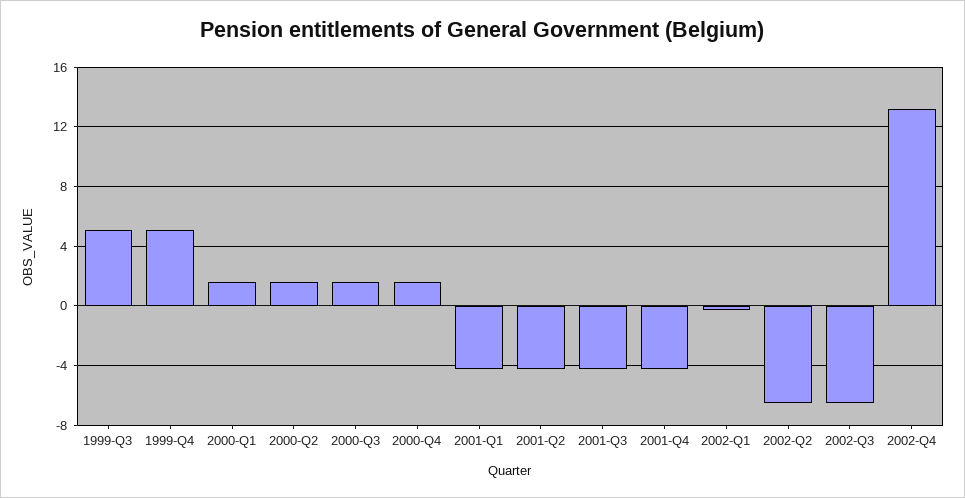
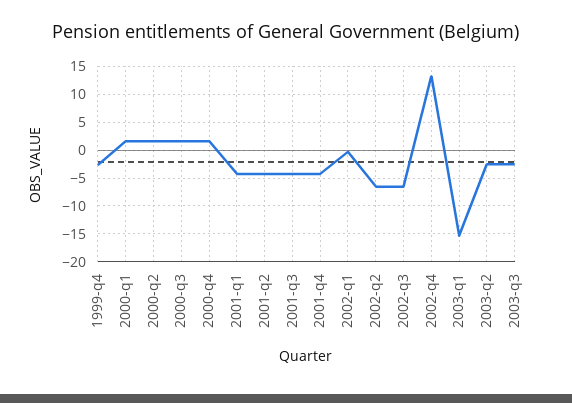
1999-Q3: 5 -> none
1999-Q4: 5 -> -2.5
2003-q1: none -> -15
2003-q2: none -> -2.5
2003-q3: none -> -2.5

